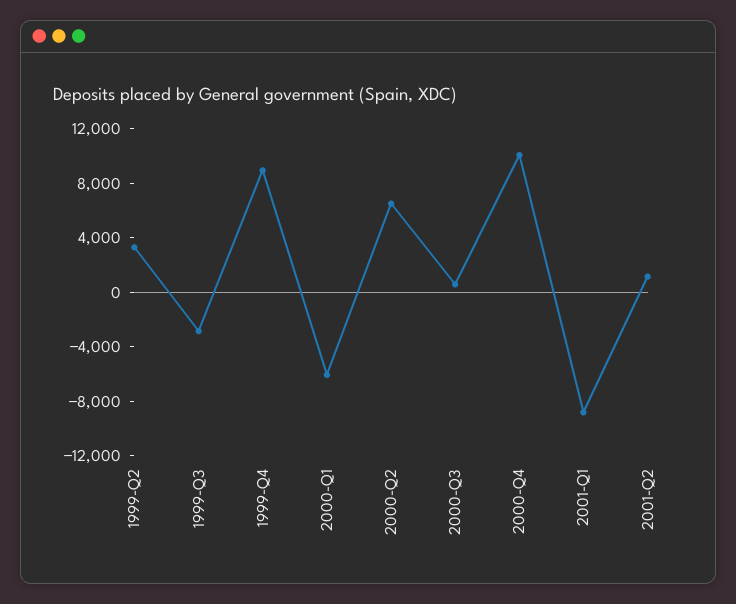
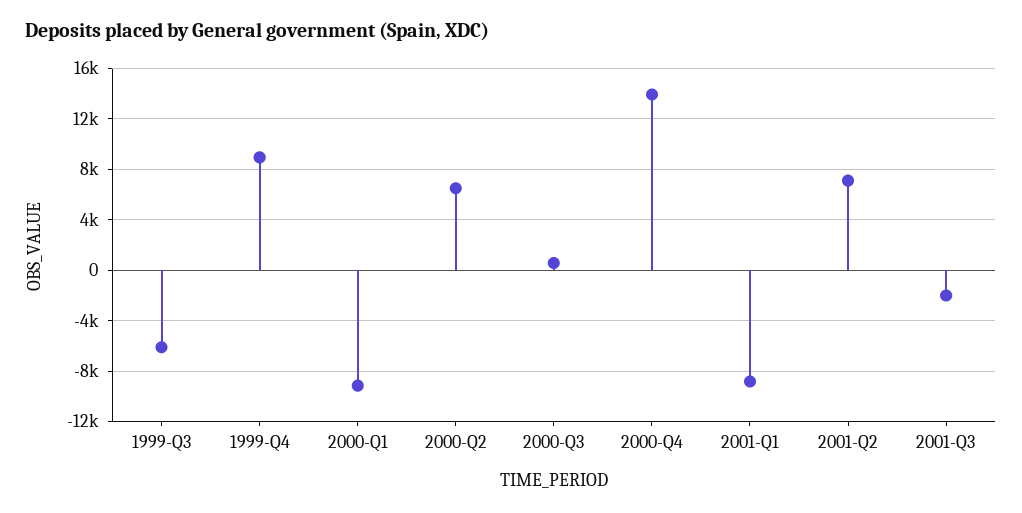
1999-Q2: 3000 -> none
1999-Q3: -3000 -> -6000
2000-Q1: -6000 -> -9000
2000-Q4: 10000 -> 14000
2001-Q2: 1000 -> 7000
2001-Q3: none -> -2000

